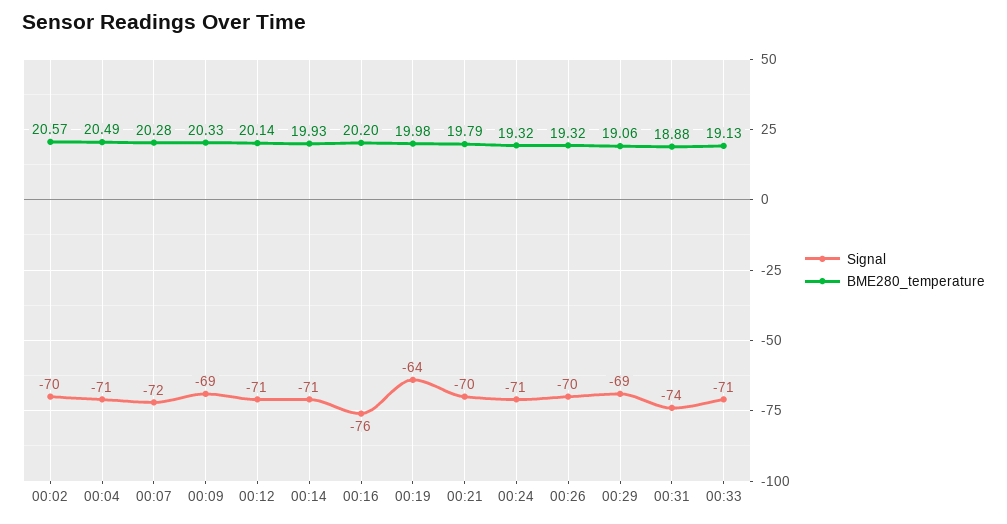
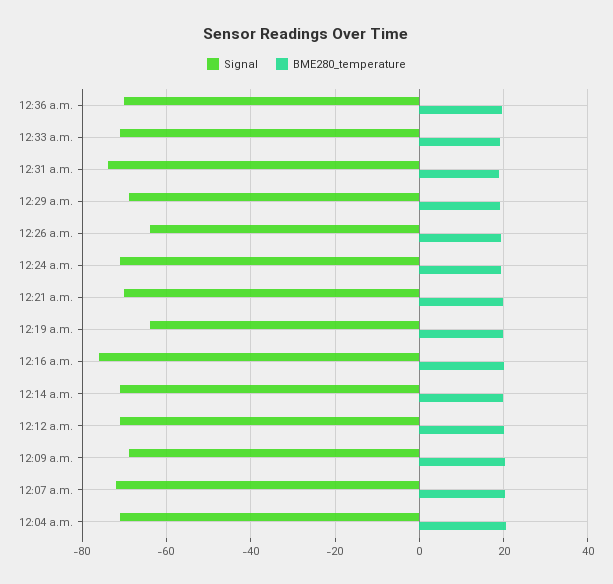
Signal, 00:02: -70 -> none
BME280_temperature, 00:02: 20.57 -> none
Signal, 00:26: -70 -> -64
Signal, 12:36 a.m.: none -> -70
BME280_temperature, 12:36 a.m.: none -> 20

